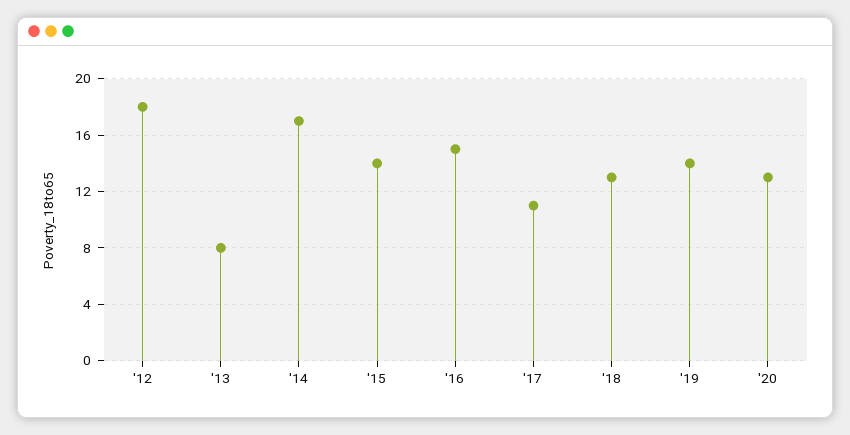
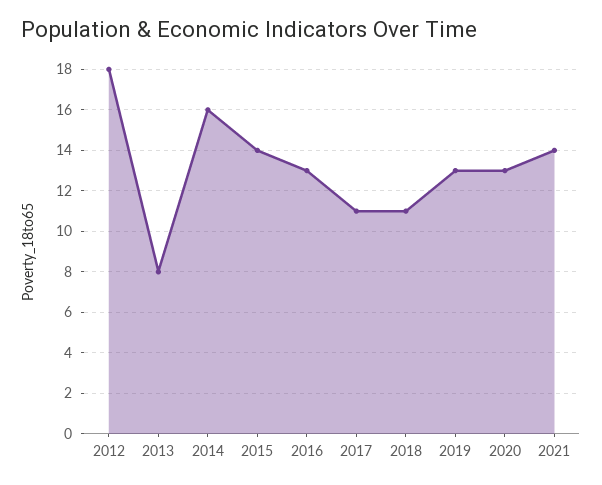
'14: 17 -> 16
'16: 15 -> 13
'18: 13 -> 11
'19: 14 -> 13
2021: none -> 14

